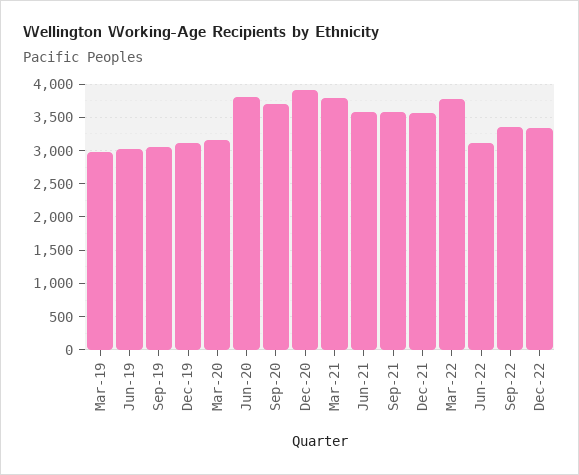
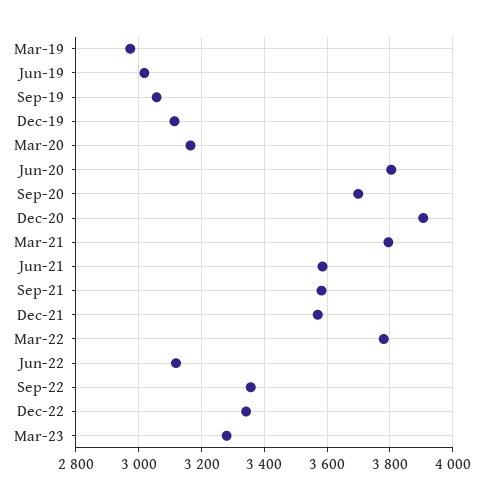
Mar-23: none -> 3280

